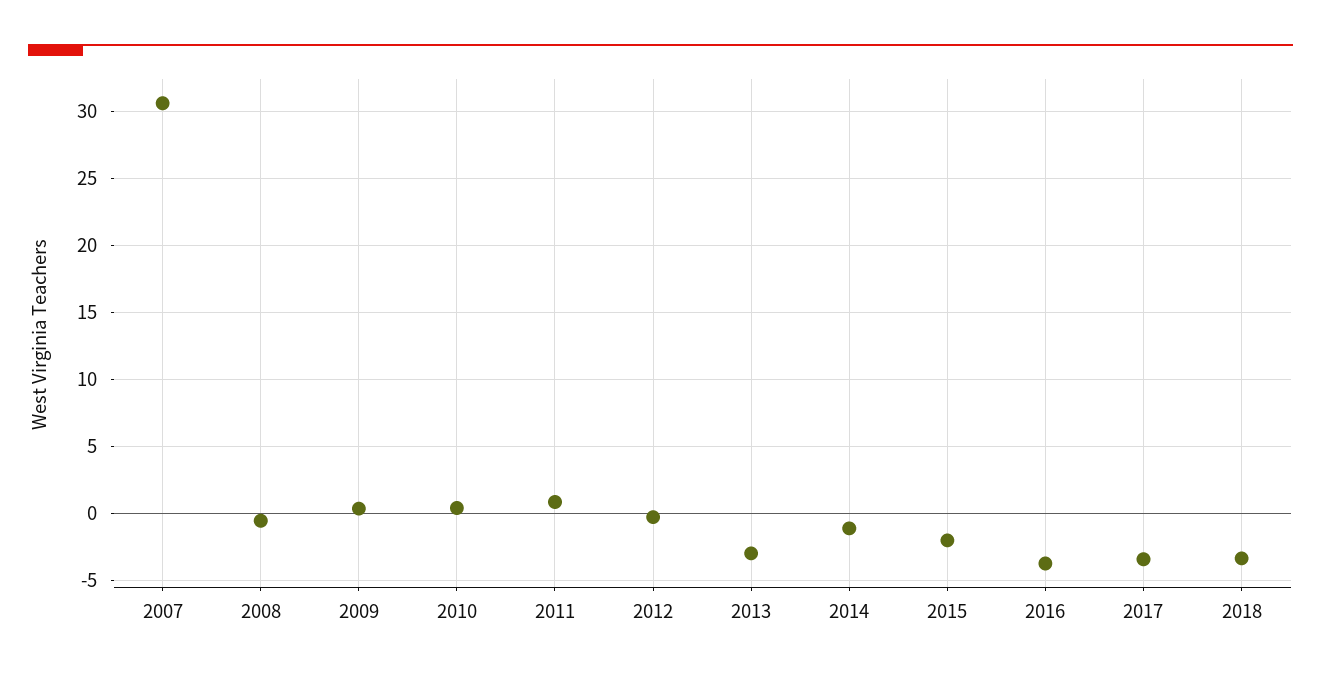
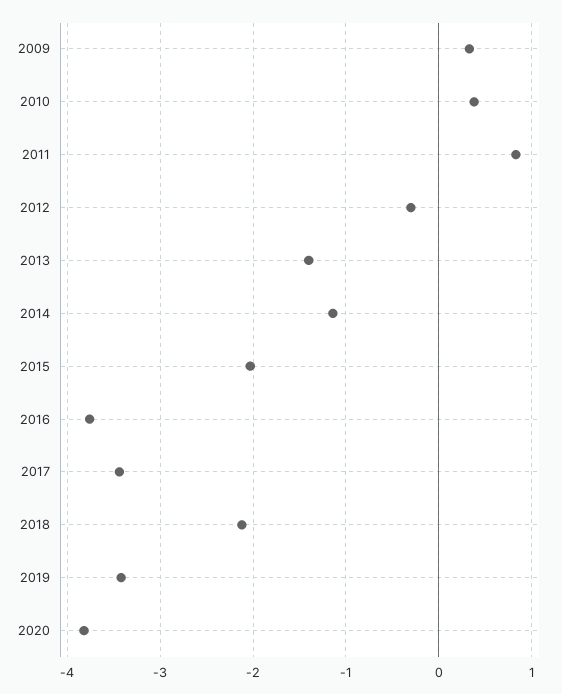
2007: 30.5 -> none
2008: -0.5 -> none
2013: -3 -> -1.4
2018: -3.5 -> -2.1
2019: none -> -3.4
2020: none -> -3.8

